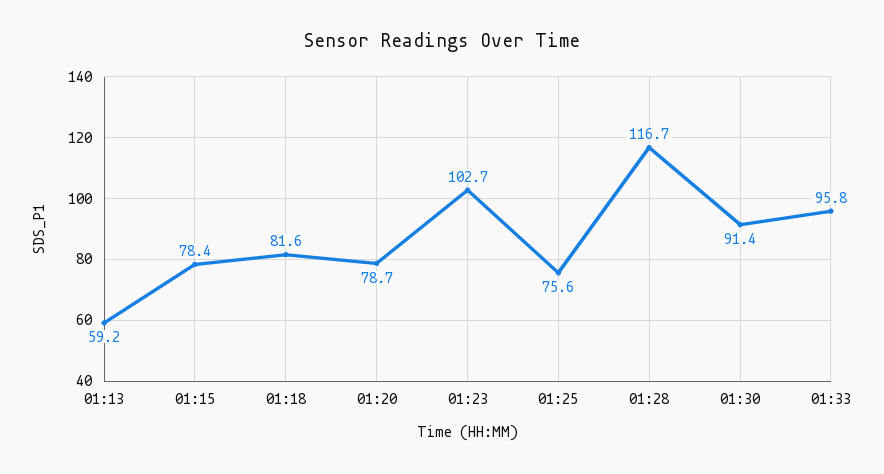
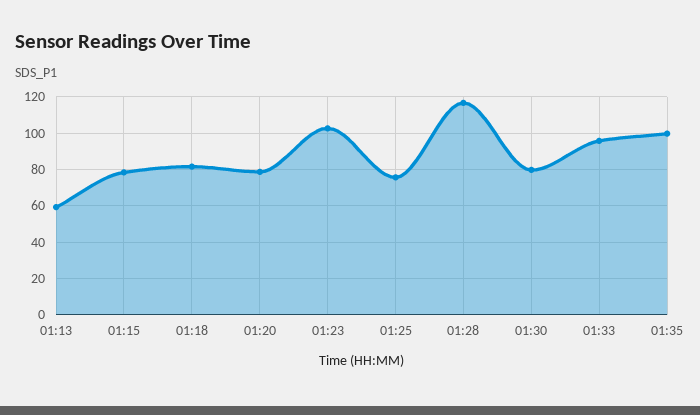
01:30: 91.4 -> 80
01:35: none -> 100

